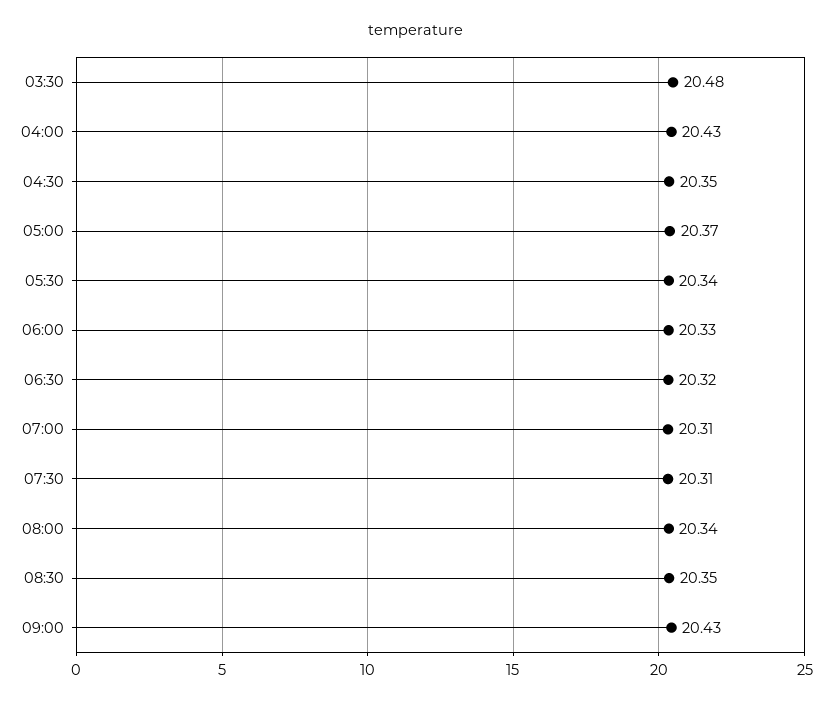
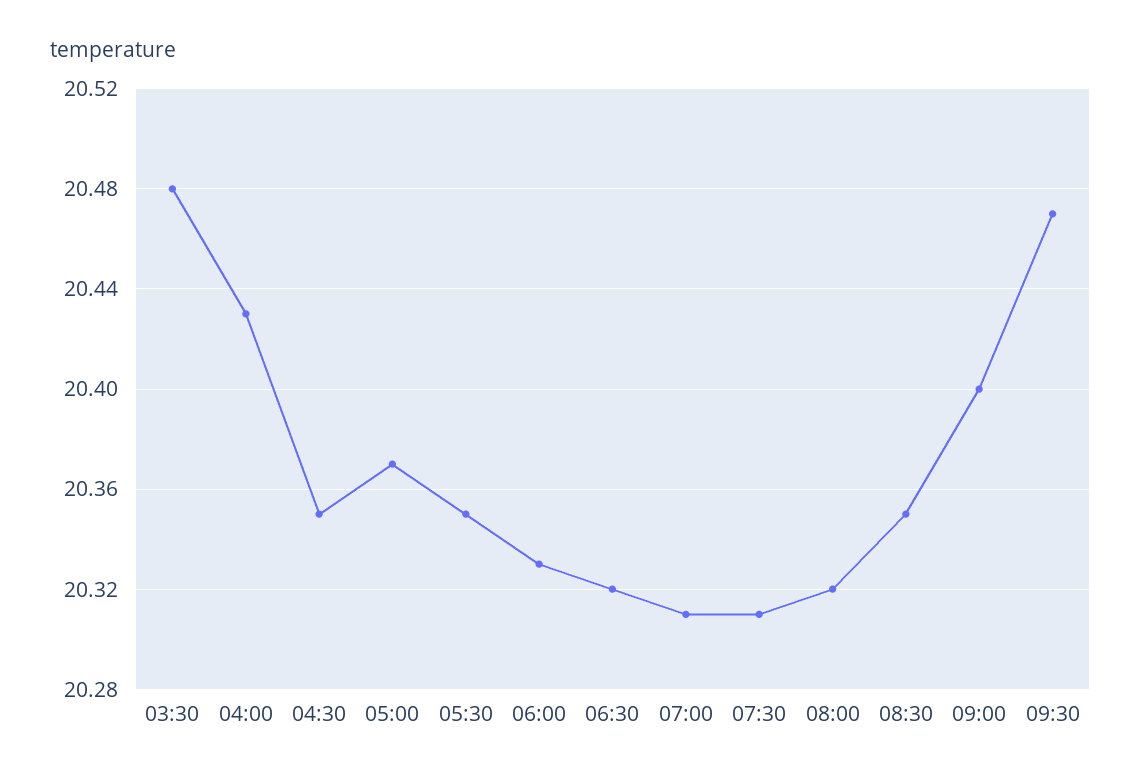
05:30: 20.34 -> 20.35
08:00: 20.34 -> 20.32
09:00: 20.43 -> 20.4
09:30: none -> 20.47

